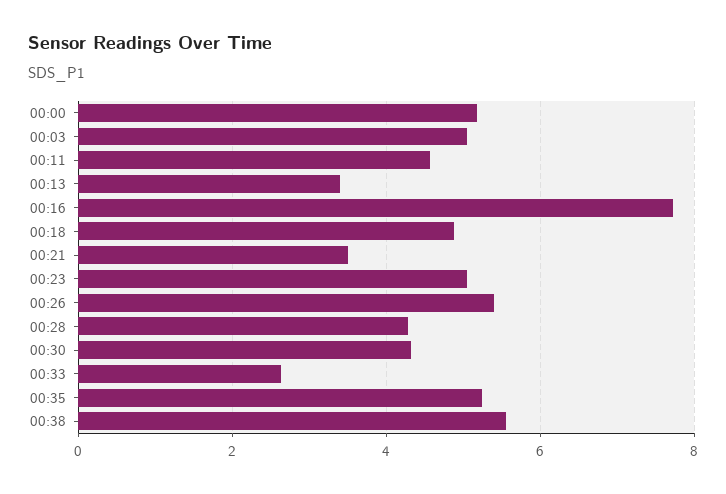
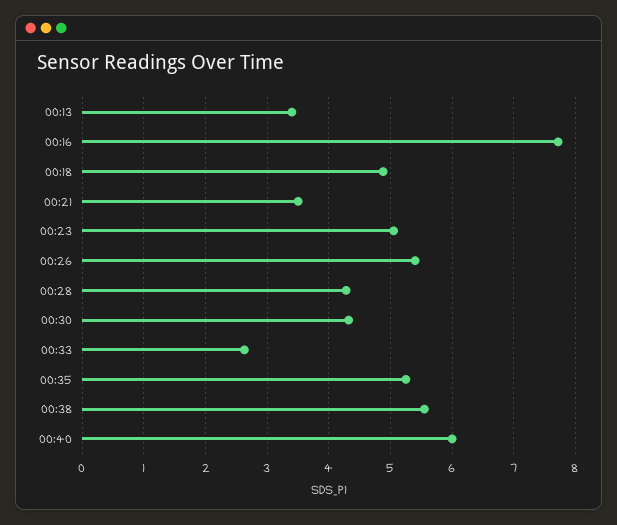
00:00: 5.2 -> none
00:03: 5 -> none
00:11: 4.6 -> none
00:40: none -> 6

